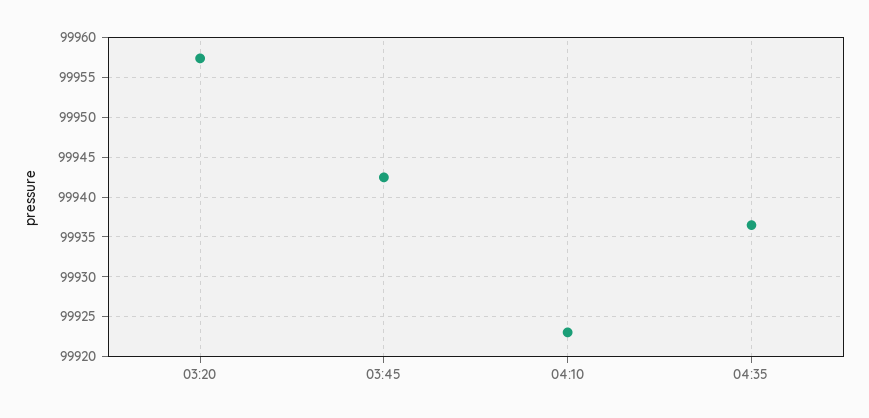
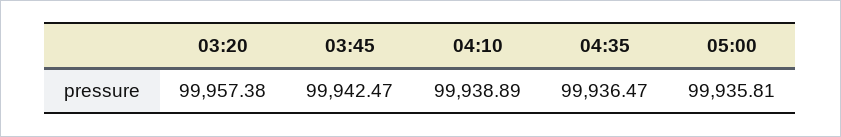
04:10: 99923 -> 99938.89
05:00: none -> 99935.81

